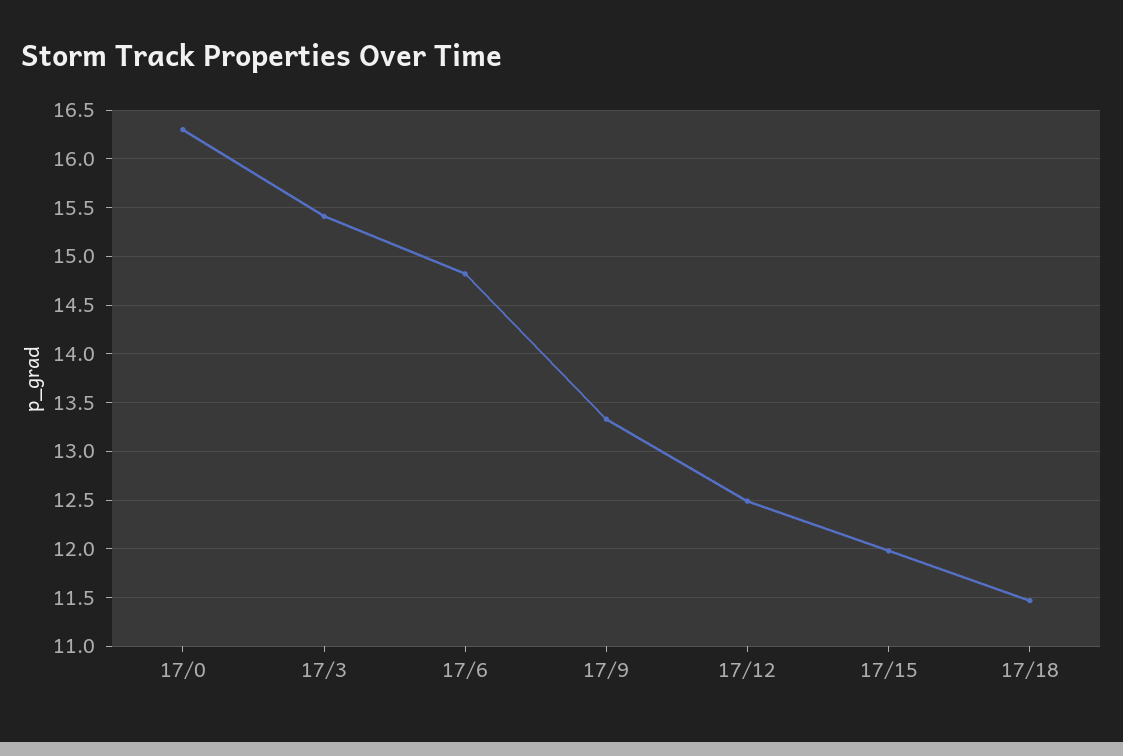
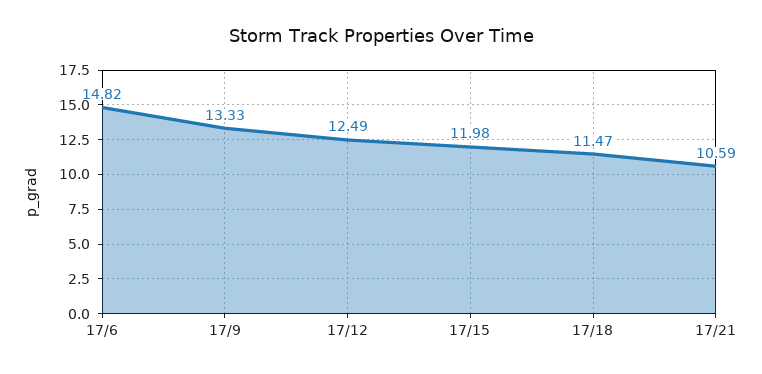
17/0: 16.3 -> none
17/3: 15.4 -> none
17/21: none -> 10.59

